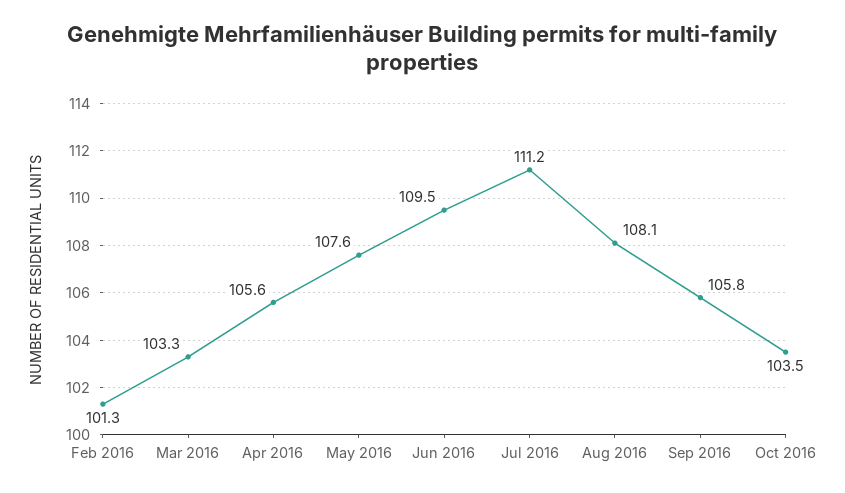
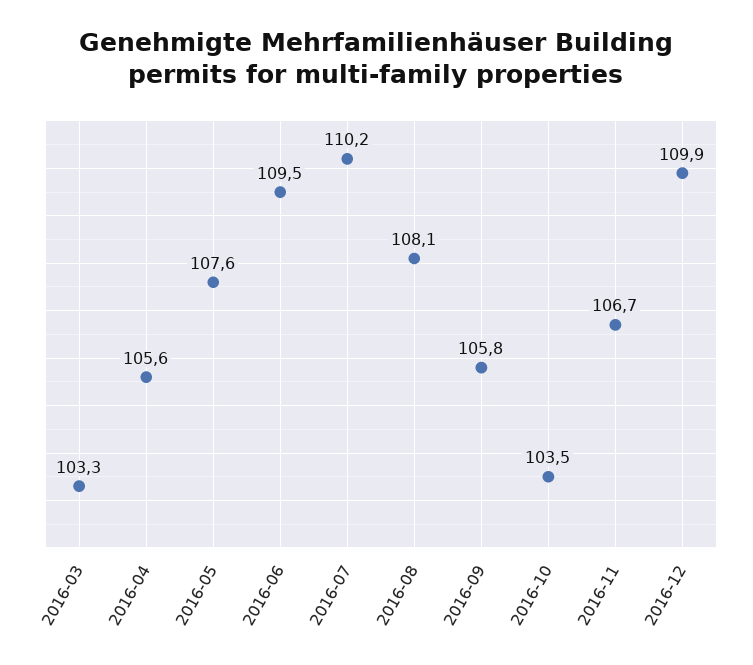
Feb 2016: 101.3 -> none
Jul 2016: 111.2 -> 110.2
2016-11: none -> 106.7
2016-12: none -> 109.9

